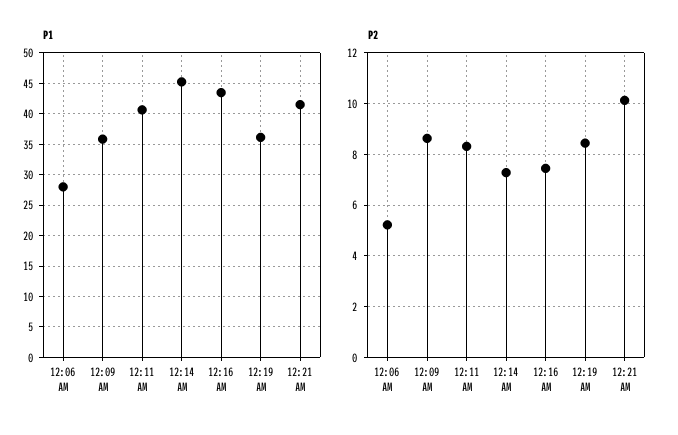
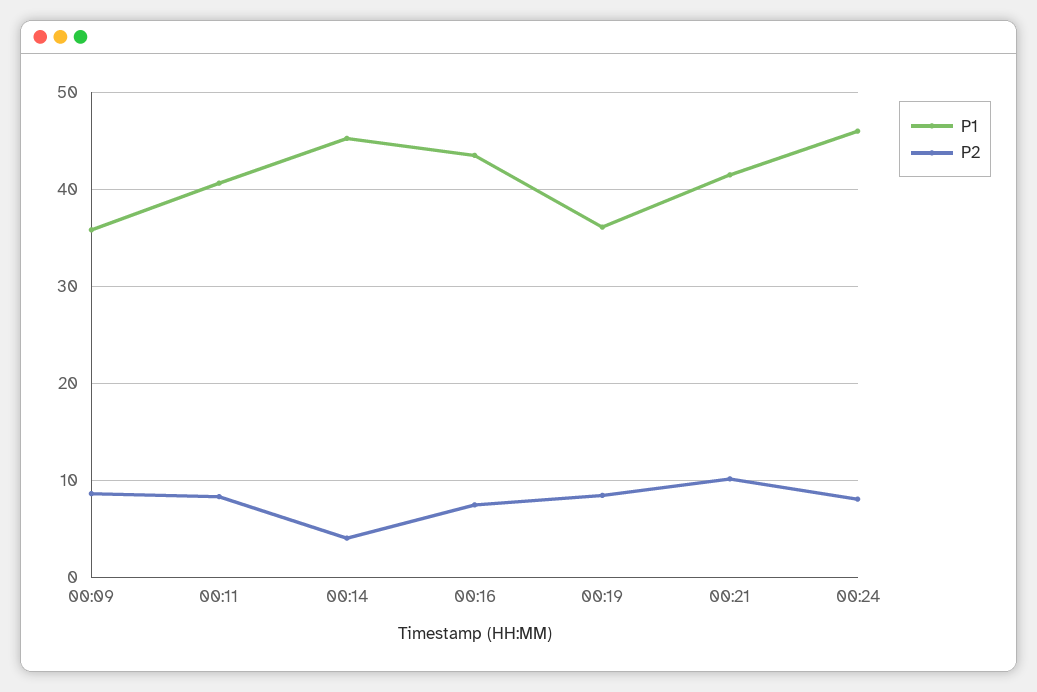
P1, 12:06 AM: 28 -> none
P2, 12:06 AM: 5.25 -> none
P2, 12:14 AM: 7.25 -> 4
P1, 00:24: none -> 46
P2, 00:24: none -> 8

